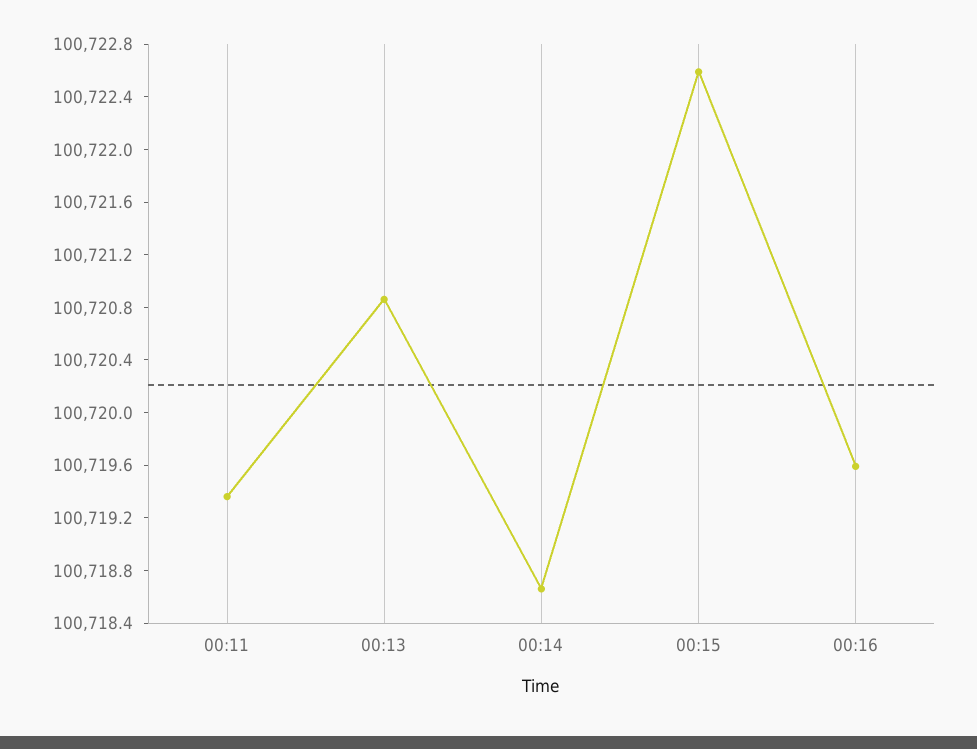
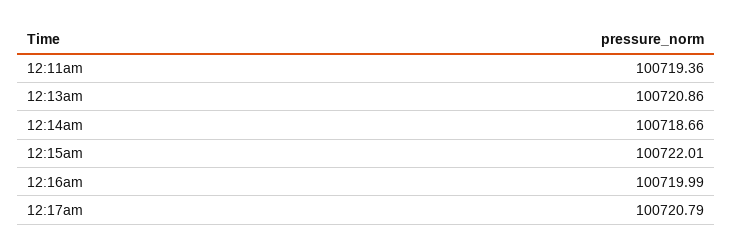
00:15: 100722.6 -> 100722.01
00:16: 100719.6 -> 100719.99
12:17am: none -> 100720.79

